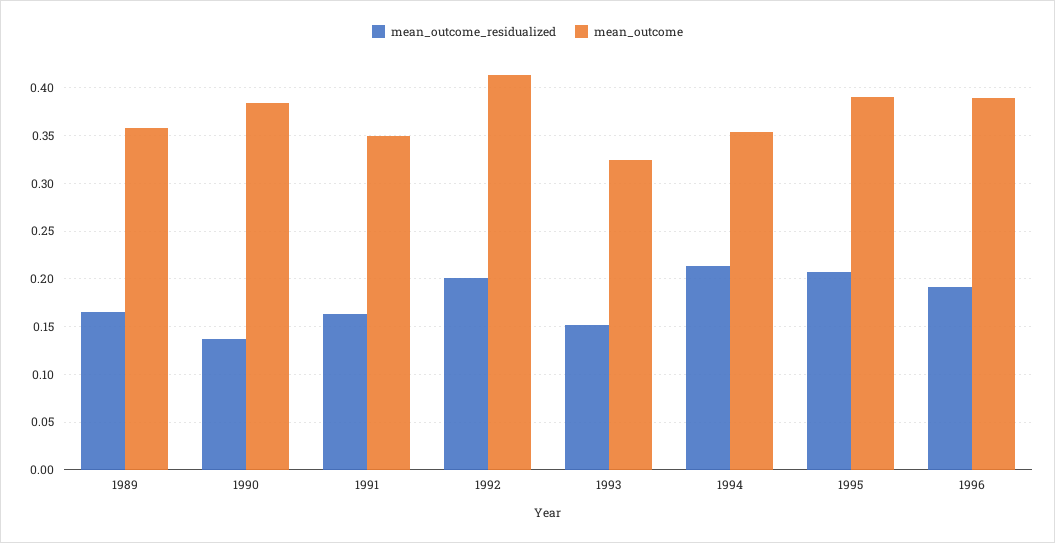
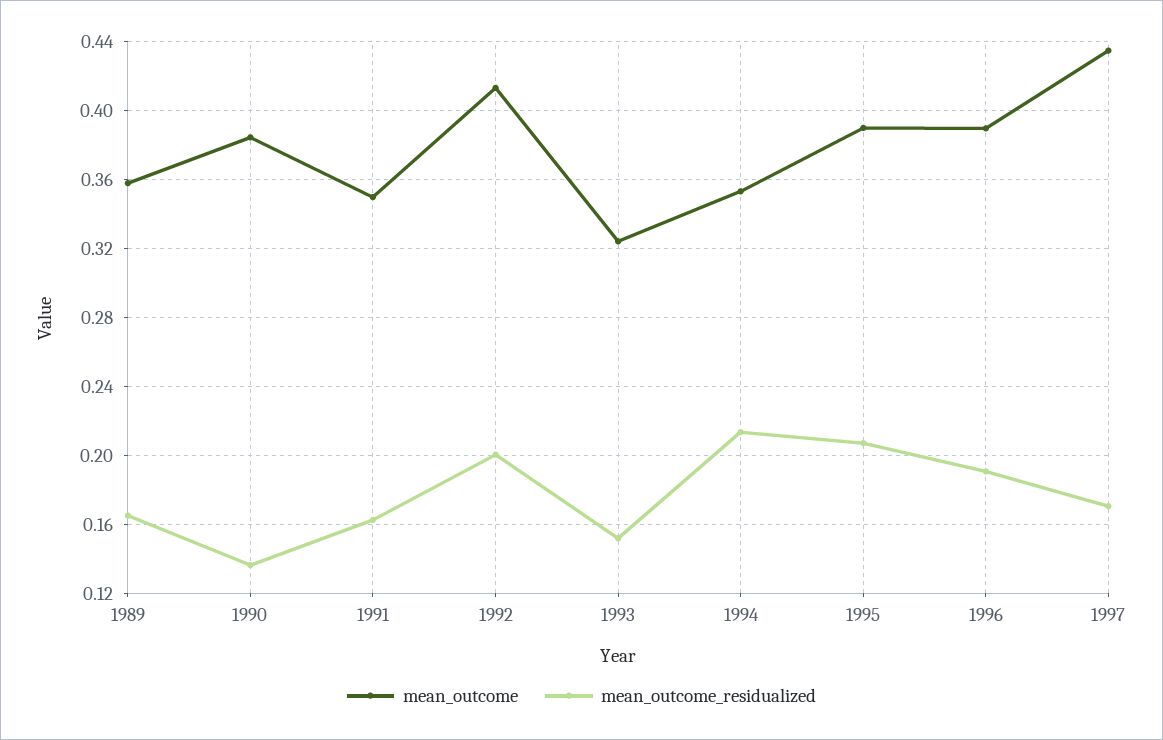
mean_outcome, 1997: none -> 0.435
mean_outcome_residualized, 1997: none -> 0.17

